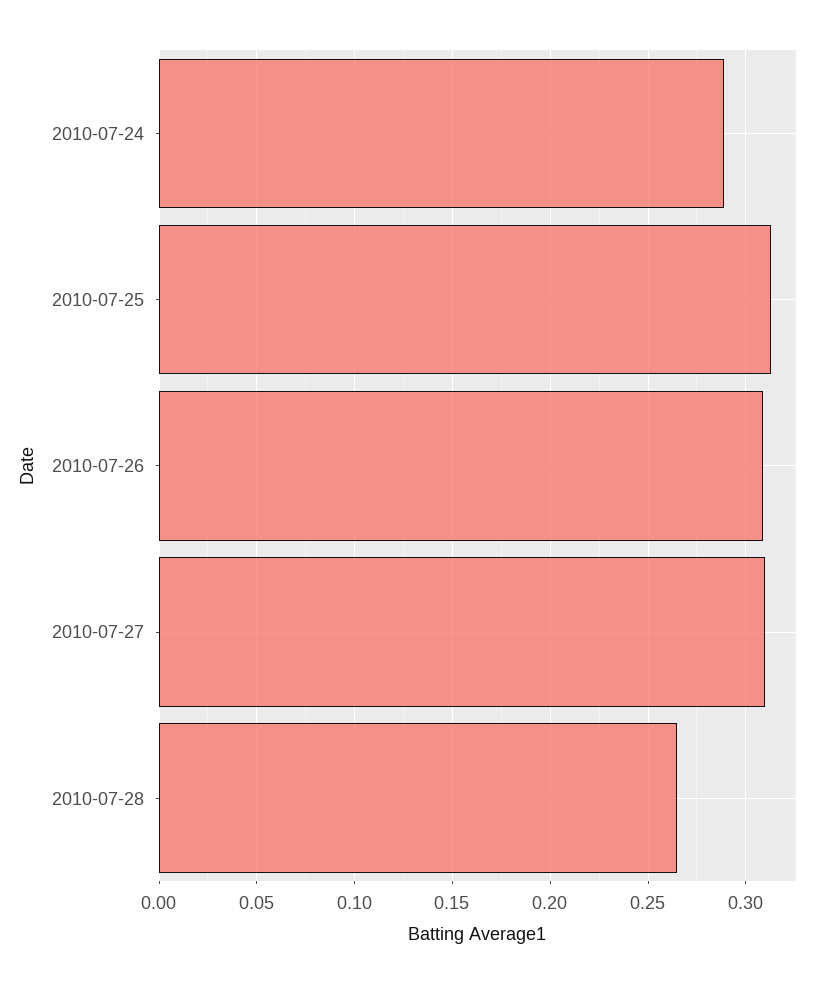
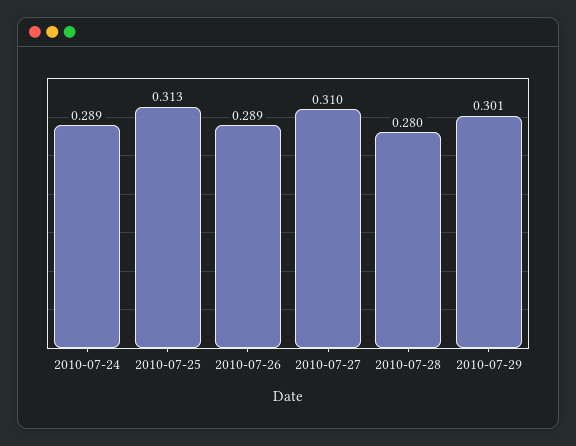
2010-07-26: 0.31 -> 0.289
2010-07-28: 0.265 -> 0.28
2010-07-29: none -> 0.301

